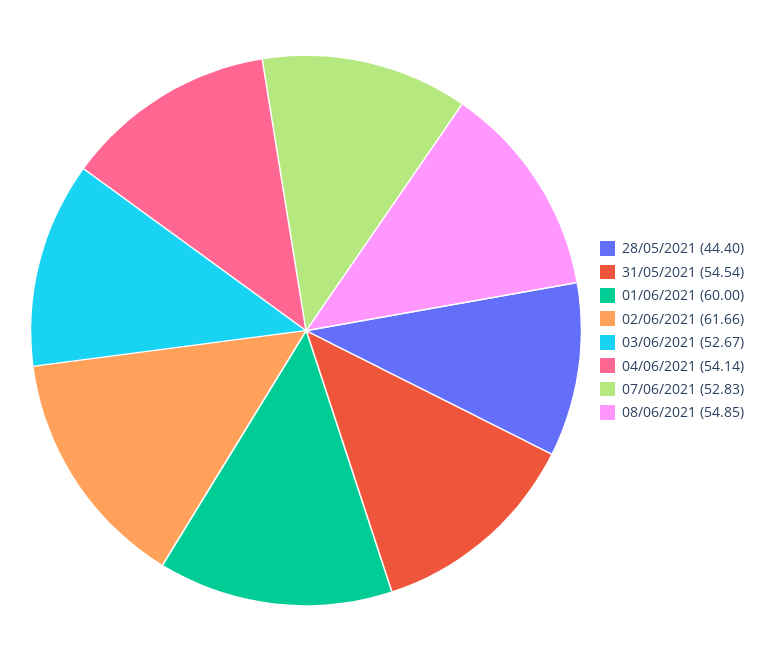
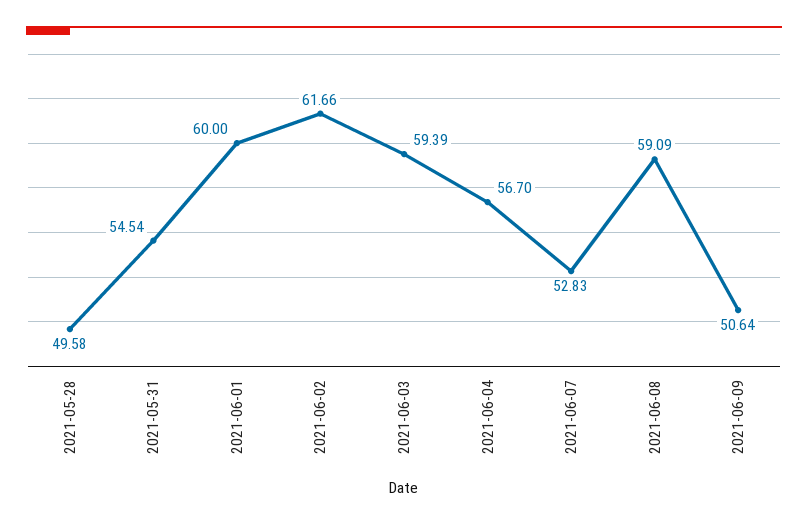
28/05/2021: 44.4 -> 49.58
03/06/2021: 52.67 -> 59.39
04/06/2021: 54.14 -> 56.7
08/06/2021: 54.85 -> 59.09
2021-06-09: none -> 50.64

